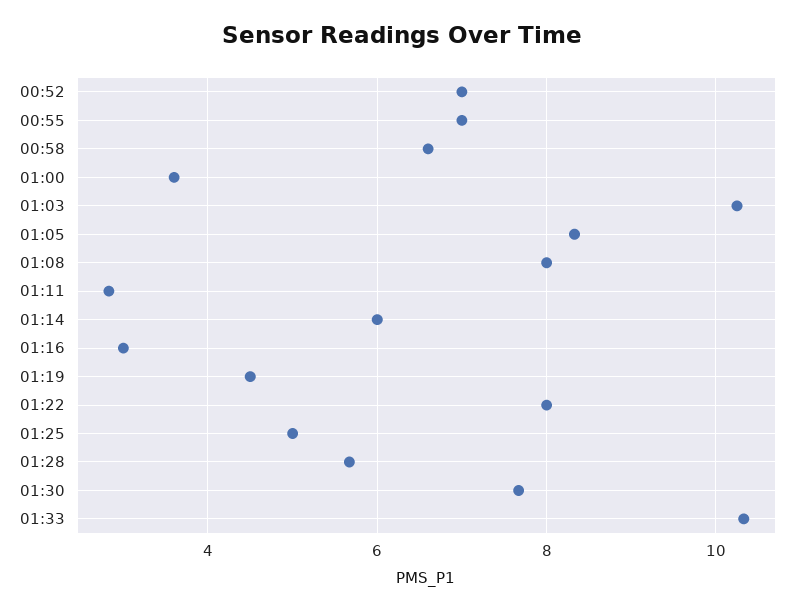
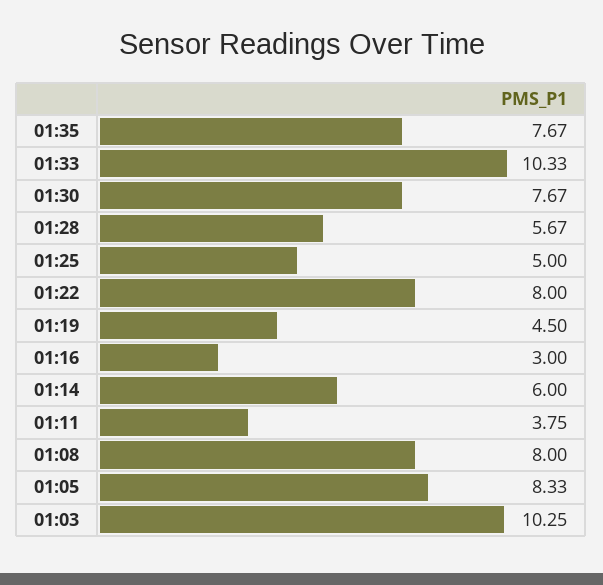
00:52: 7 -> none
00:55: 7 -> none
00:58: 6.6 -> none
01:00: 3.6 -> none
01:11: 2.8 -> 3.75
01:35: none -> 7.67

